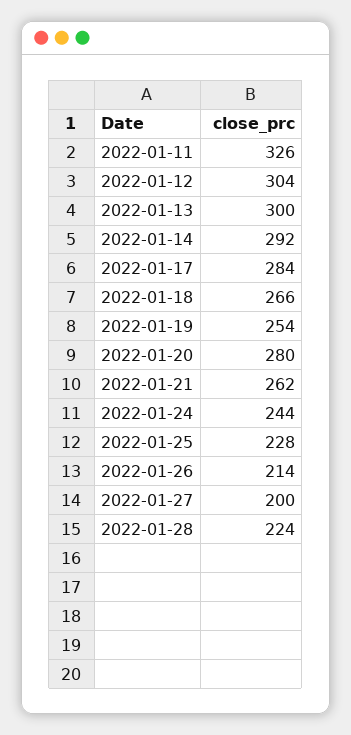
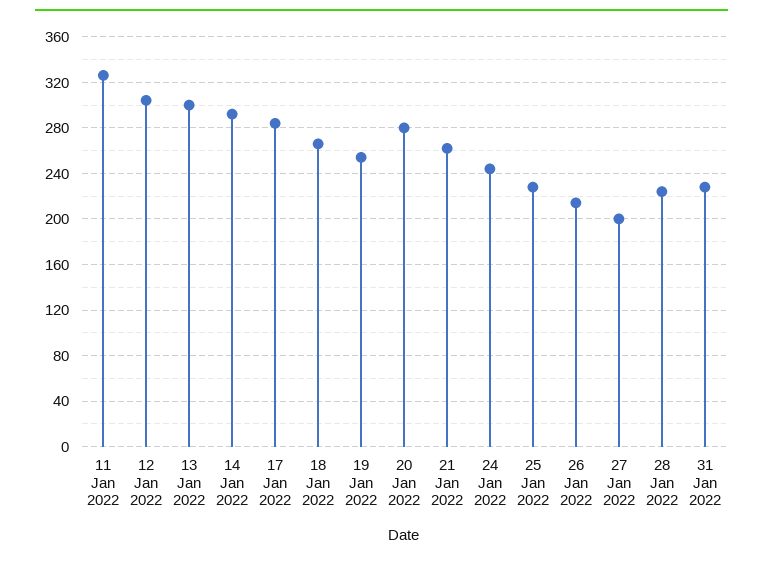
31 Jan 2022: none -> 230

